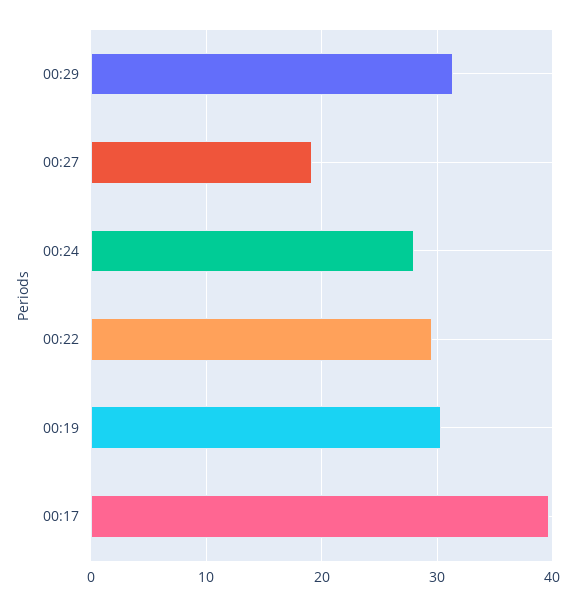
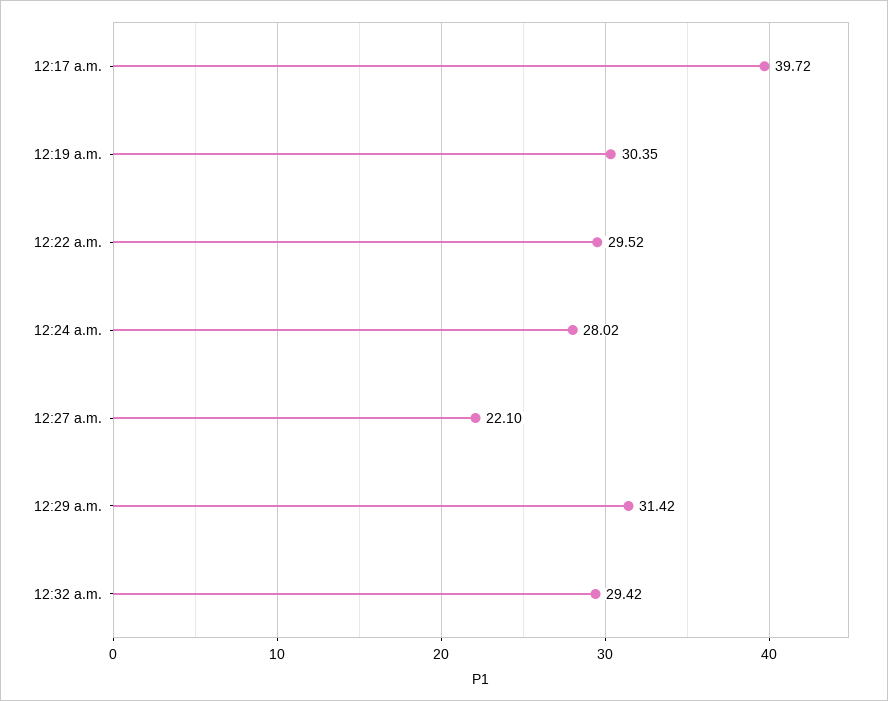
00:27: 19 -> 22.1
12:32 a.m.: none -> 29.42

